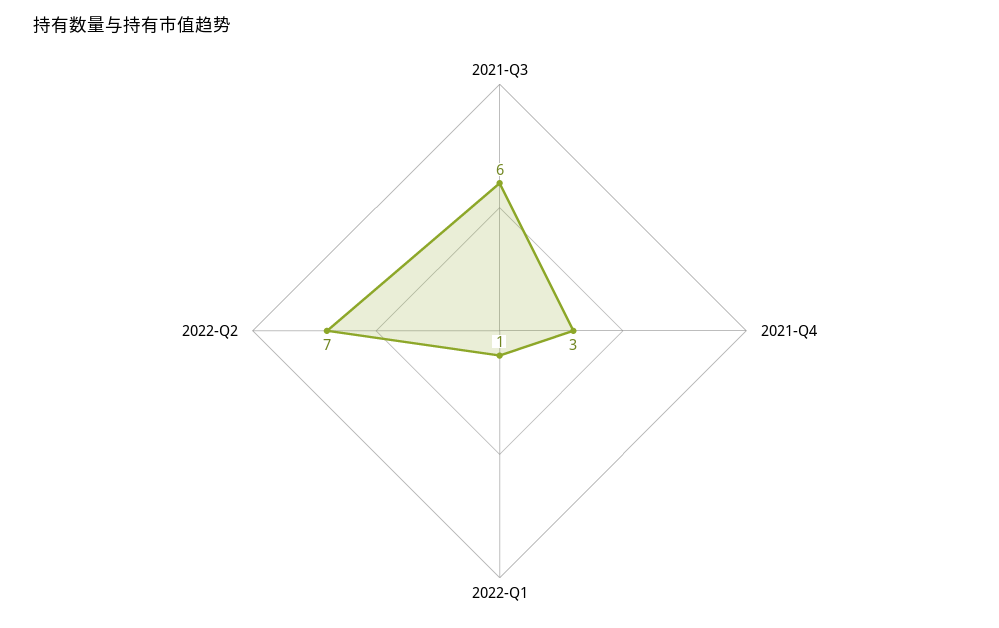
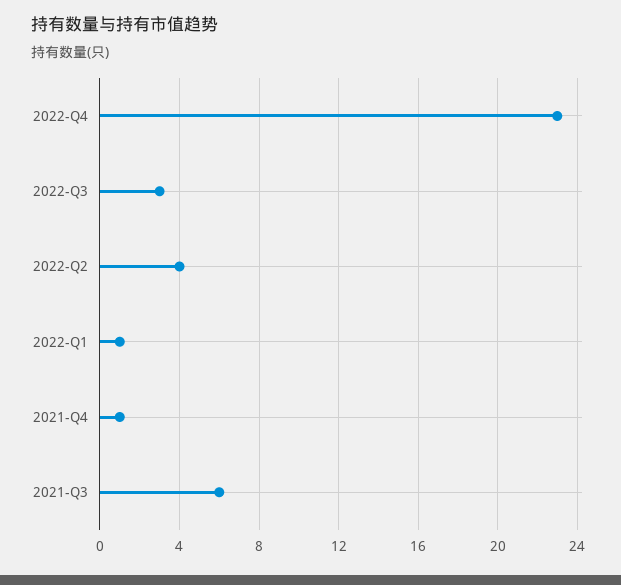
2021-Q4: 3 -> 1
2022-Q2: 7 -> 4
2022-Q4: none -> 23
2022-Q3: none -> 3

